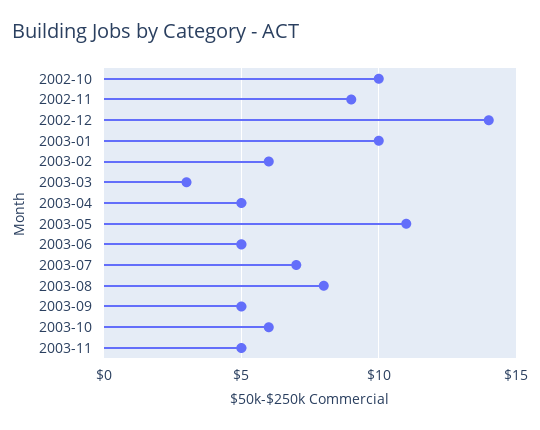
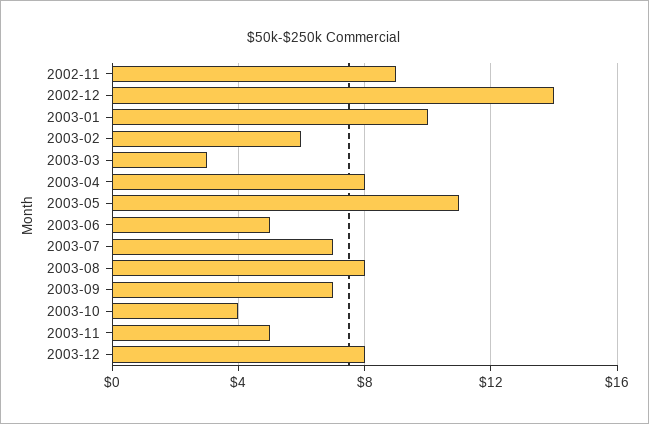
2002-10: 10 -> none
2003-04: 5 -> 8
2003-09: 5 -> 7
2003-10: 6 -> 4
2003-12: none -> 8

